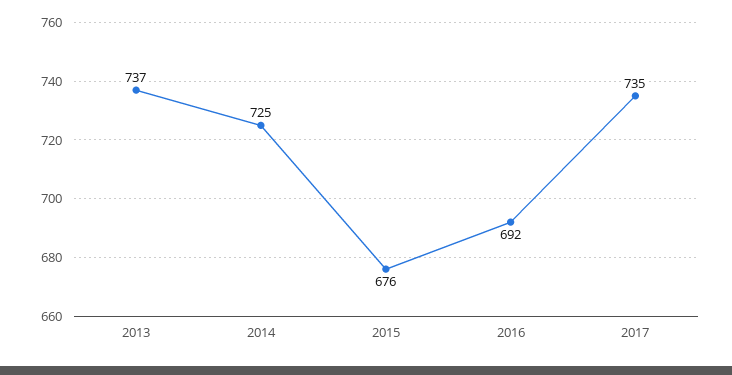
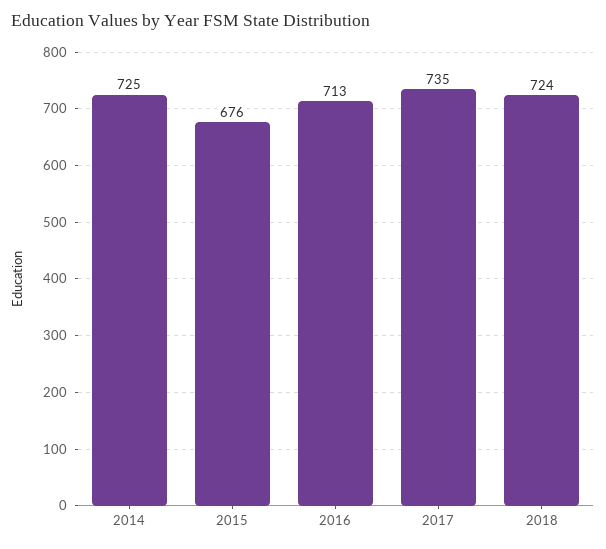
2013: 737 -> none
2016: 692 -> 713
2018: none -> 724

